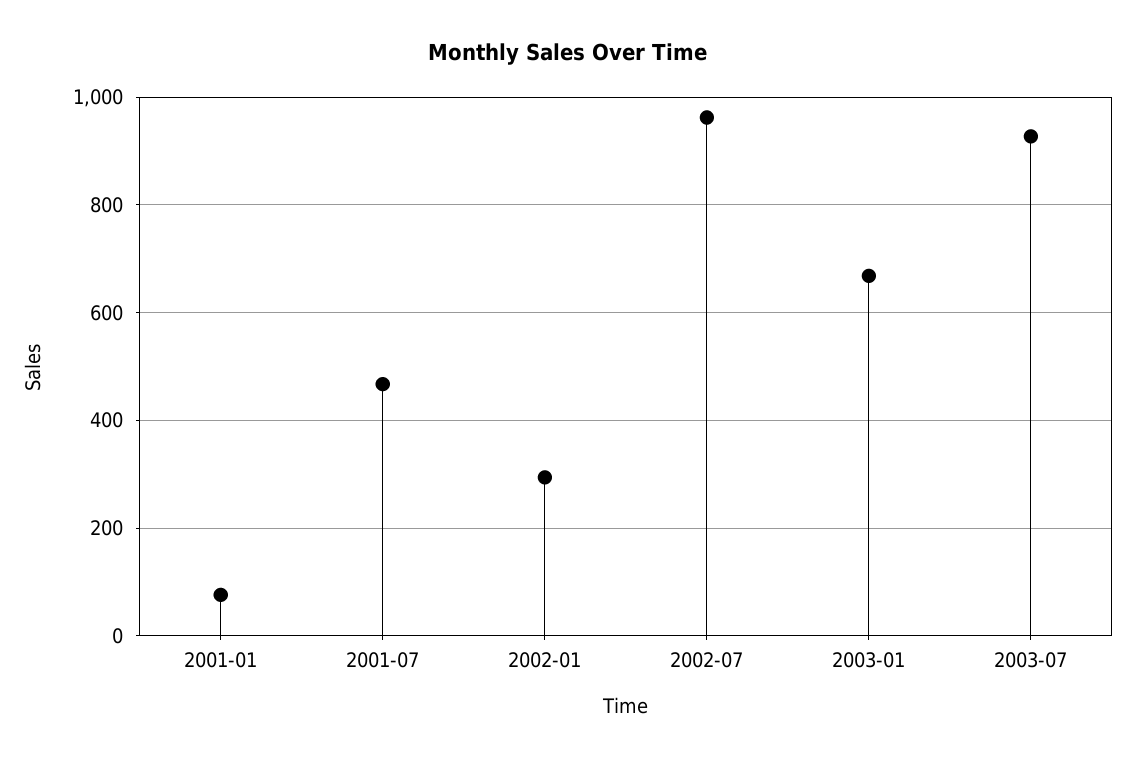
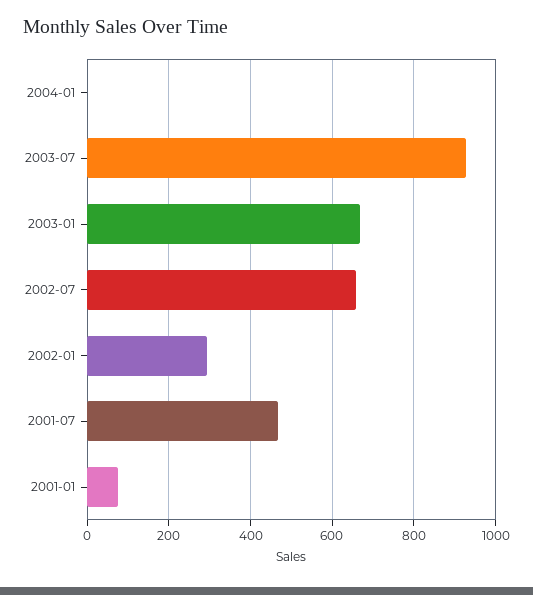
2002-07: 960 -> 660
2004-01: none -> 0

